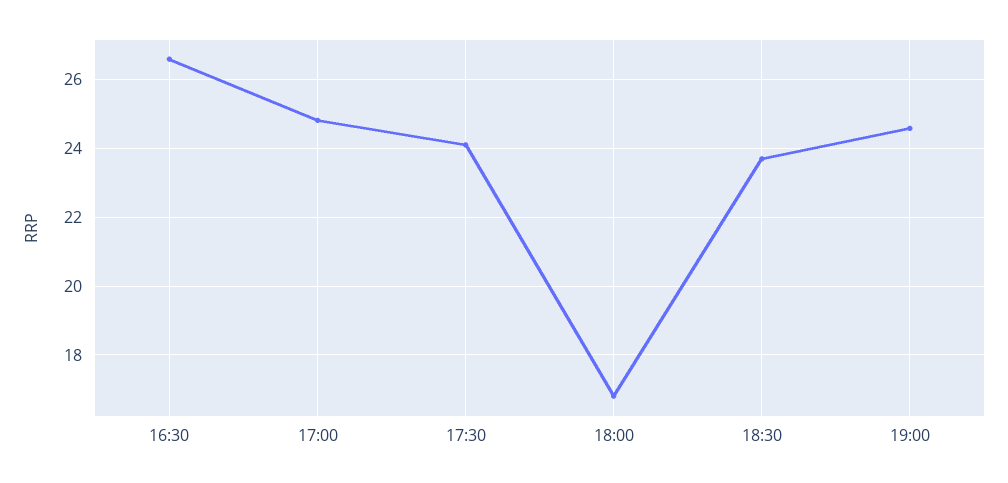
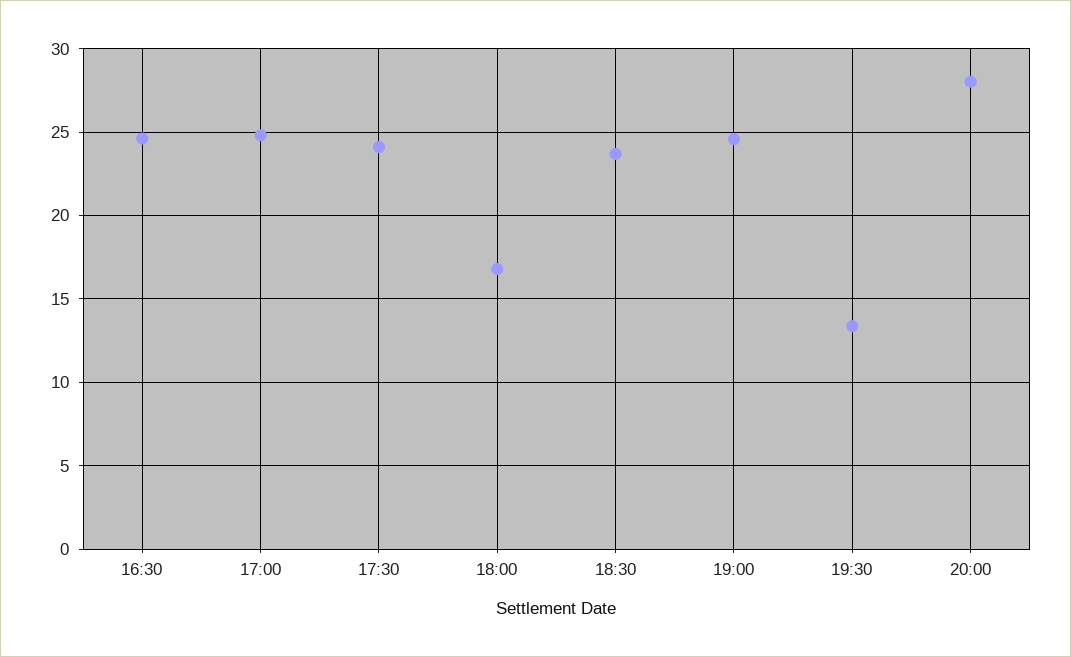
16:30: 26.6 -> 24.5
19:30: none -> 13.5
20:00: none -> 28

